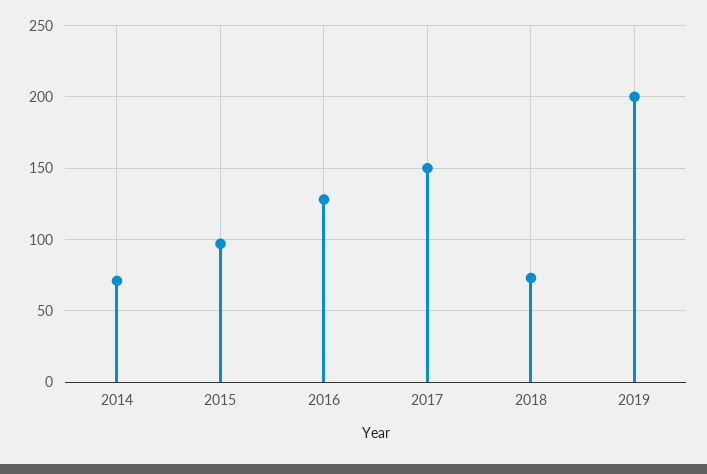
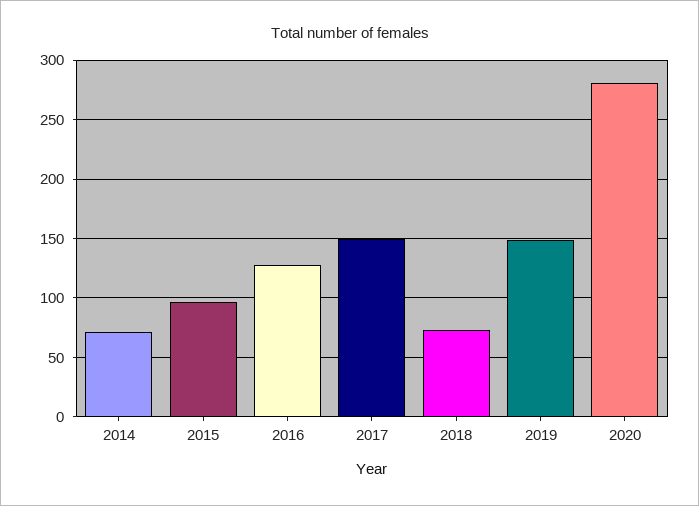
2019: 200 -> 150
2020: none -> 280

